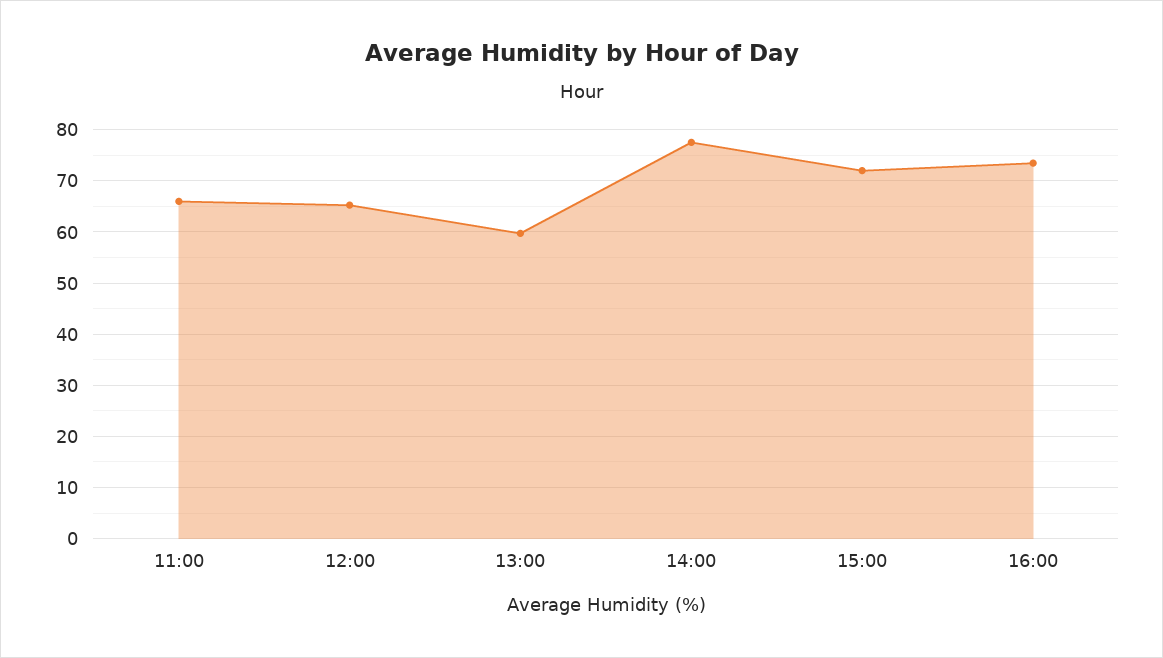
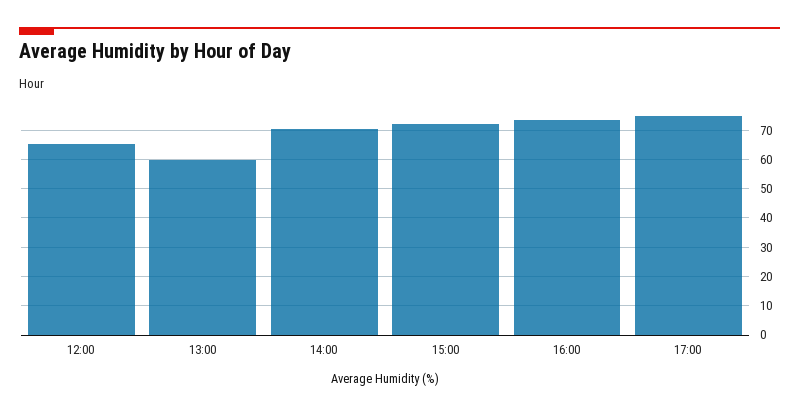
11:00: 66 -> none
14:00: 78 -> 70
17:00: none -> 75

